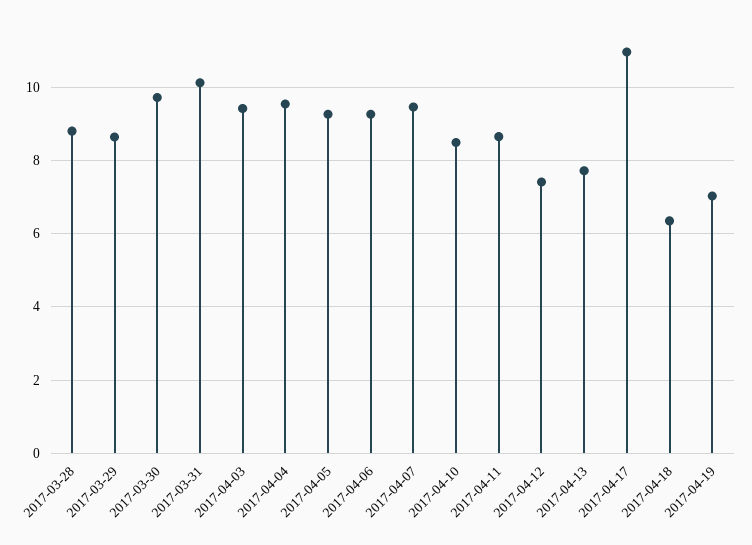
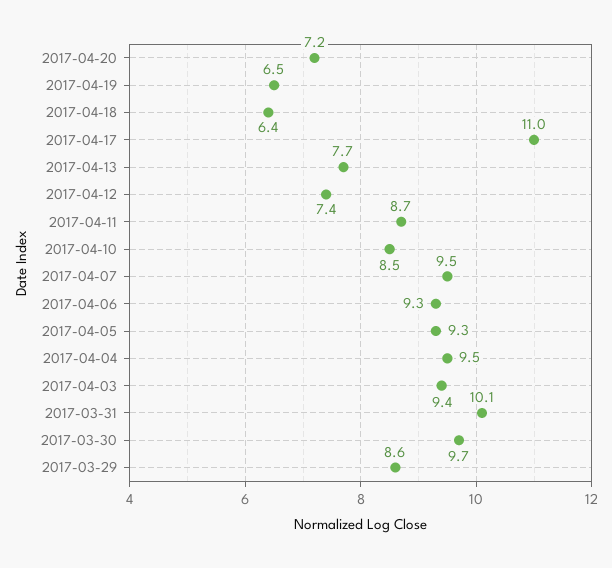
2017-03-28: 8.8 -> none
2017-04-19: 7 -> 6.5
2017-04-20: none -> 7.2

